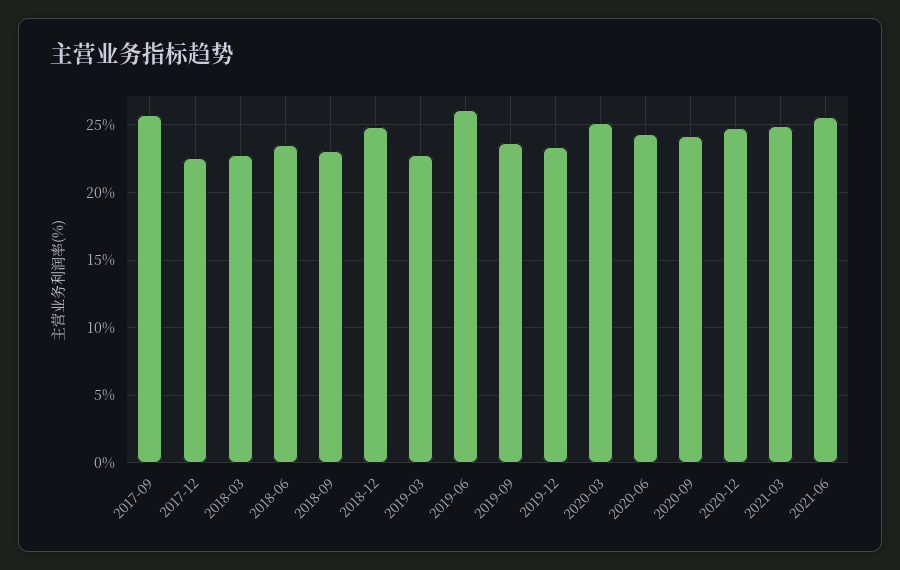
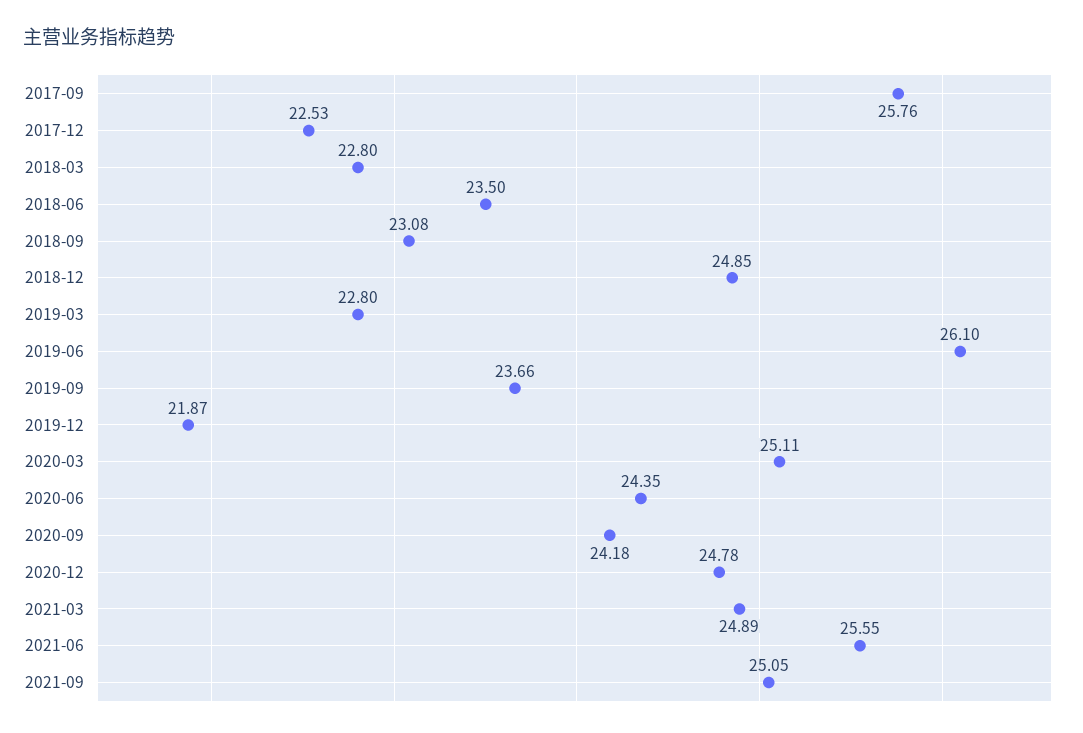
2019-12: 23.5 -> 21.87
2021-09: none -> 25.05

